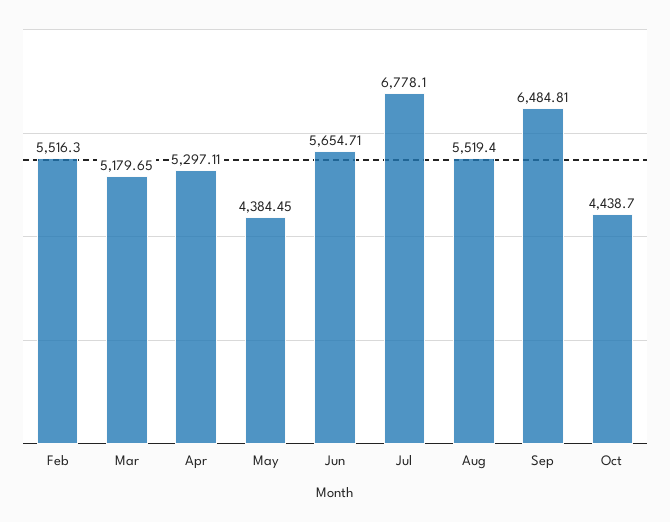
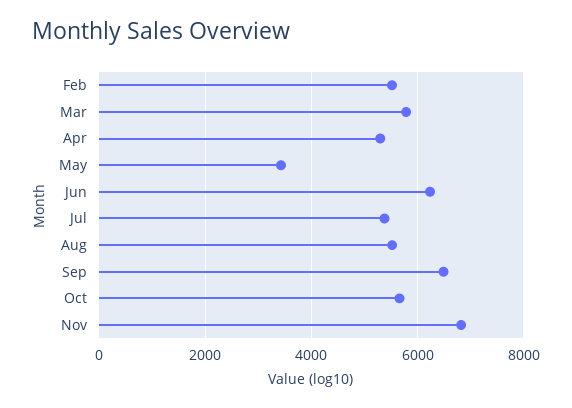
Mar: 5179.65 -> 5800
May: 4384.45 -> 3400
Jun: 5654.71 -> 6200
Jul: 6778.1 -> 5400
Oct: 4438.7 -> 5600
Nov: none -> 6800

